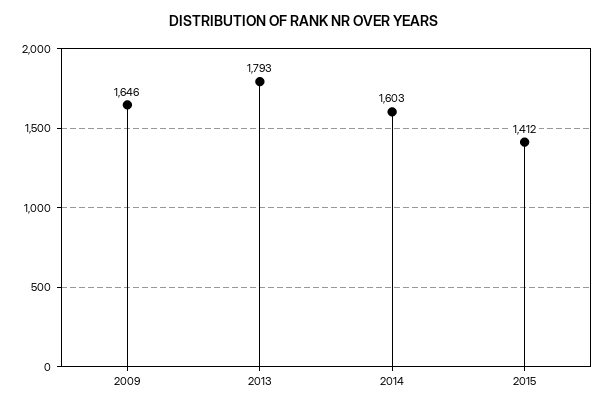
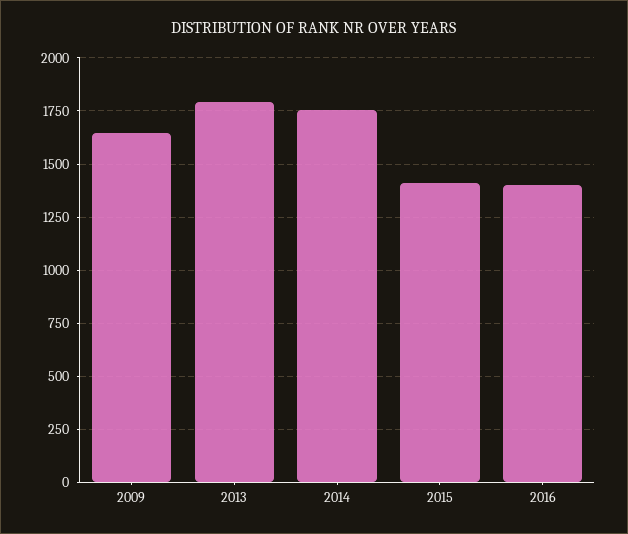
2014: 1603 -> 1750
2016: none -> 1400

